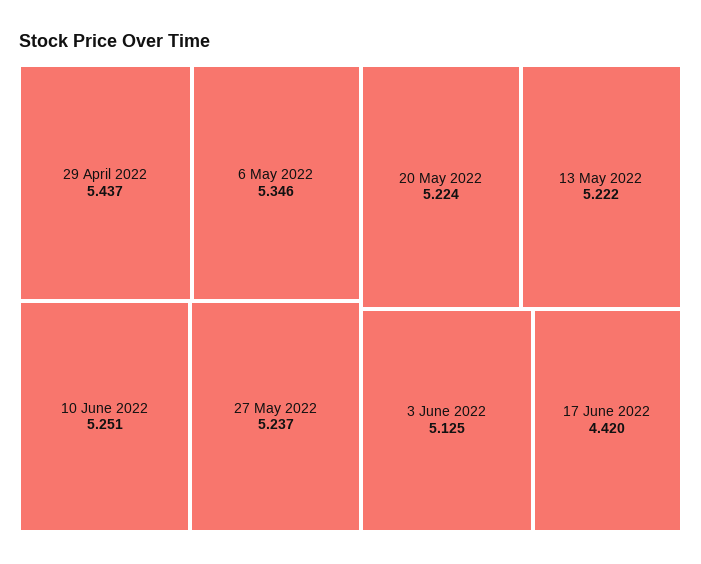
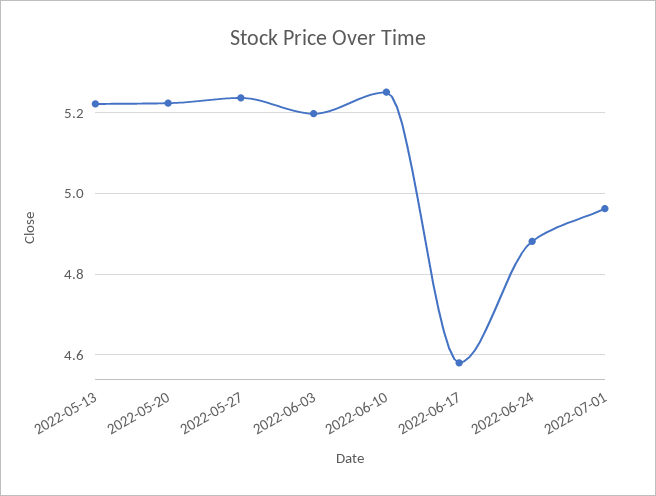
29 April 2022: 5.437 -> none
6 May 2022: 5.346 -> none
3 June 2022: 5.125 -> 5.2
17 June 2022: 4.42 -> 4.58
2022-06-24: none -> 4.88
2022-07-01: none -> 4.96

